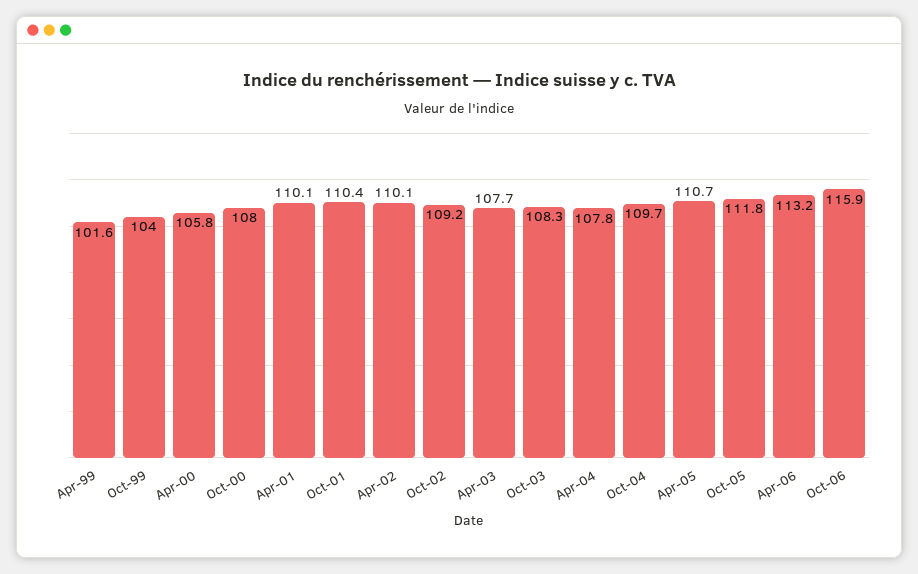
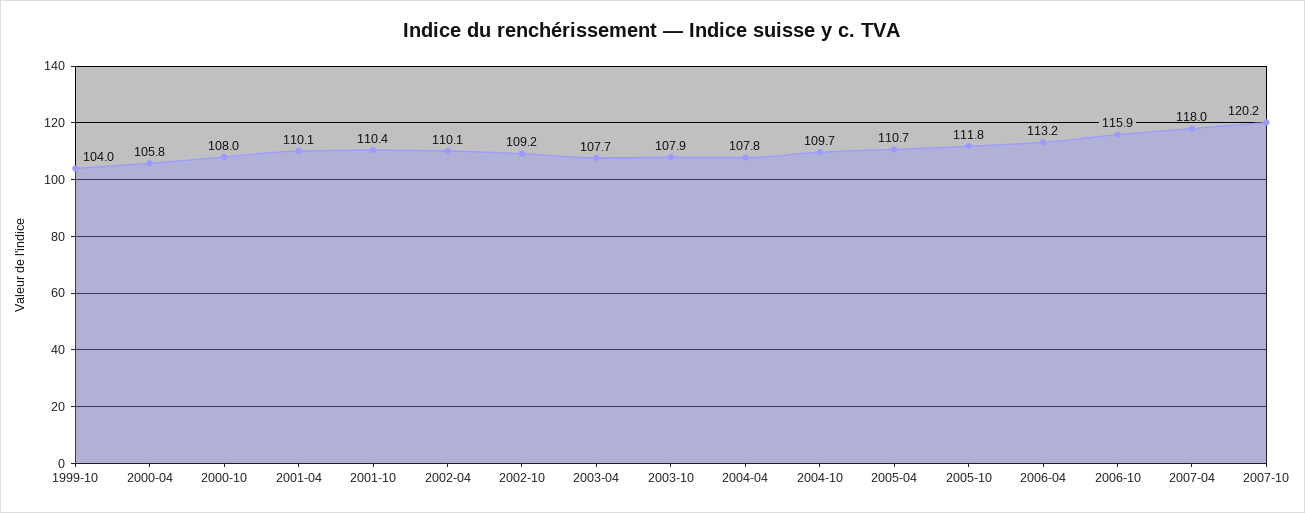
Apr-99: 101.6 -> none
Oct-03: 108.3 -> 107.9
2007-04: none -> 118
2007-10: none -> 120.2

